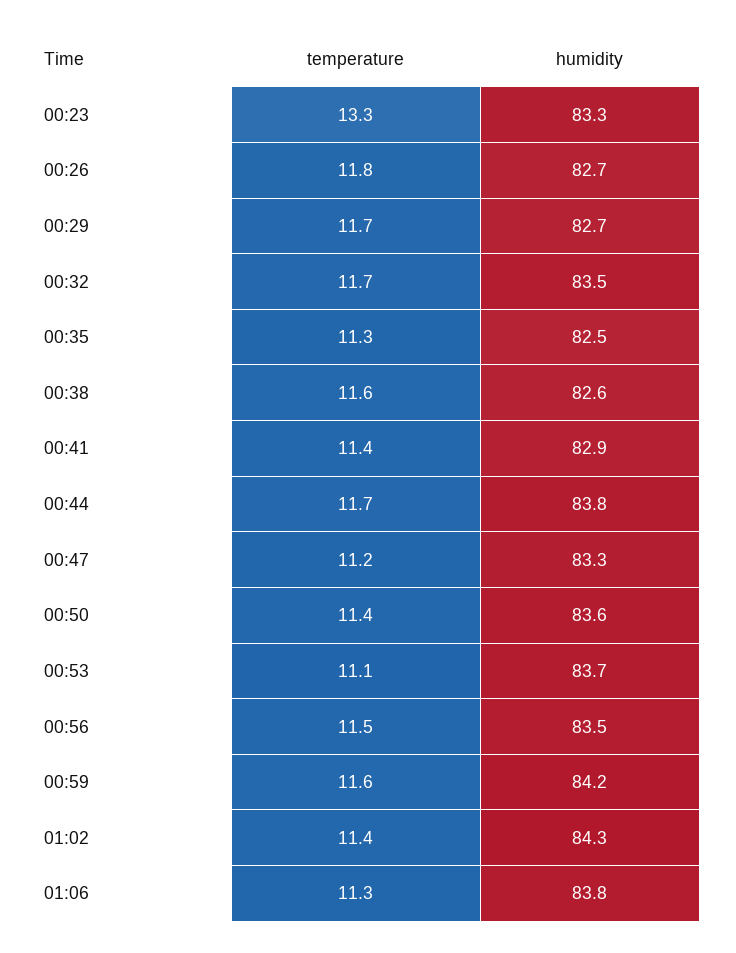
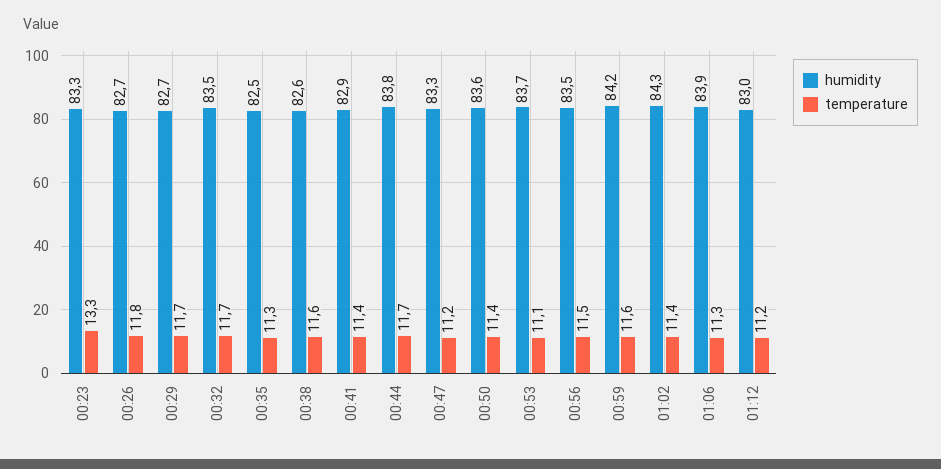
humidity, 01:06: 83.8 -> 83.9
humidity, 01:12: none -> 83
temperature, 01:12: none -> 11.2

